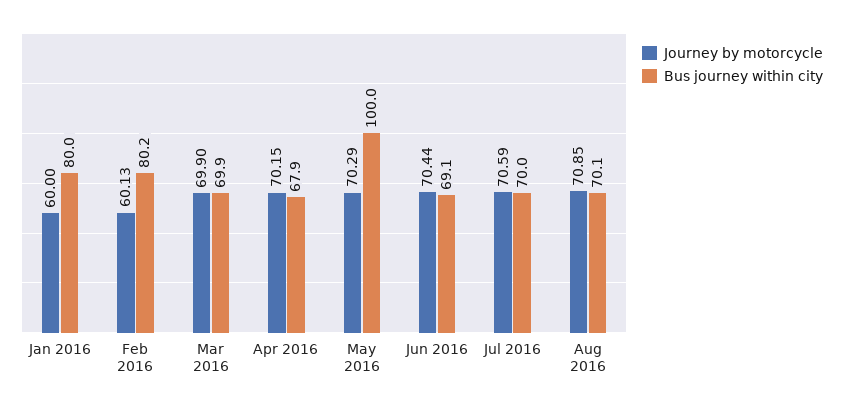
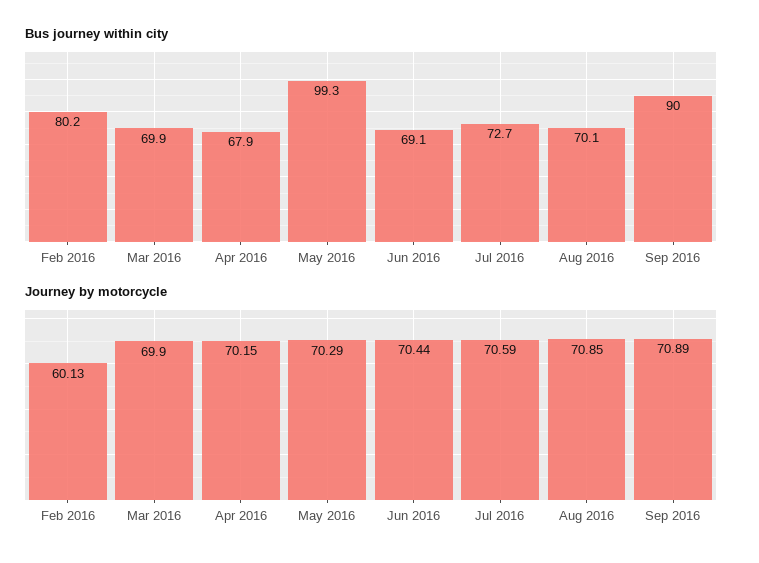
Journey by motorcycle, Jan 2016: 60 -> none
Bus journey within city, Jan 2016: 80 -> none
Bus journey within city, May 2016: 100 -> 99.3
Bus journey within city, Jul 2016: 70 -> 72.7
Bus journey within city, Sep 2016: none -> 90
Journey by motorcycle, Sep 2016: none -> 70.89

